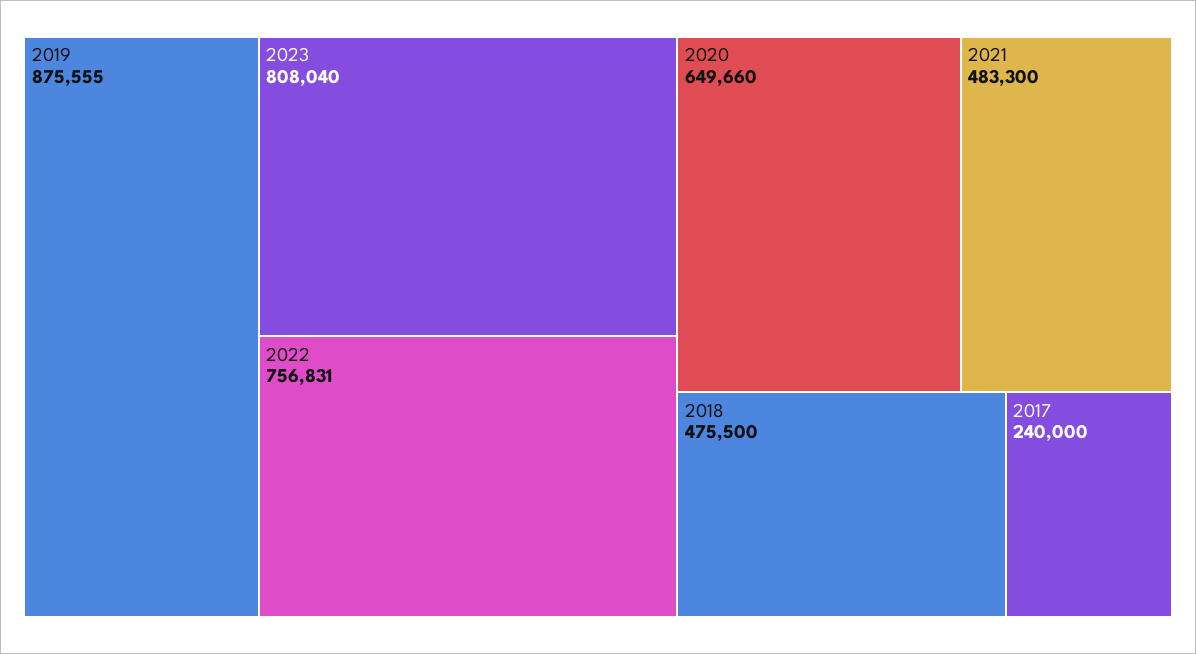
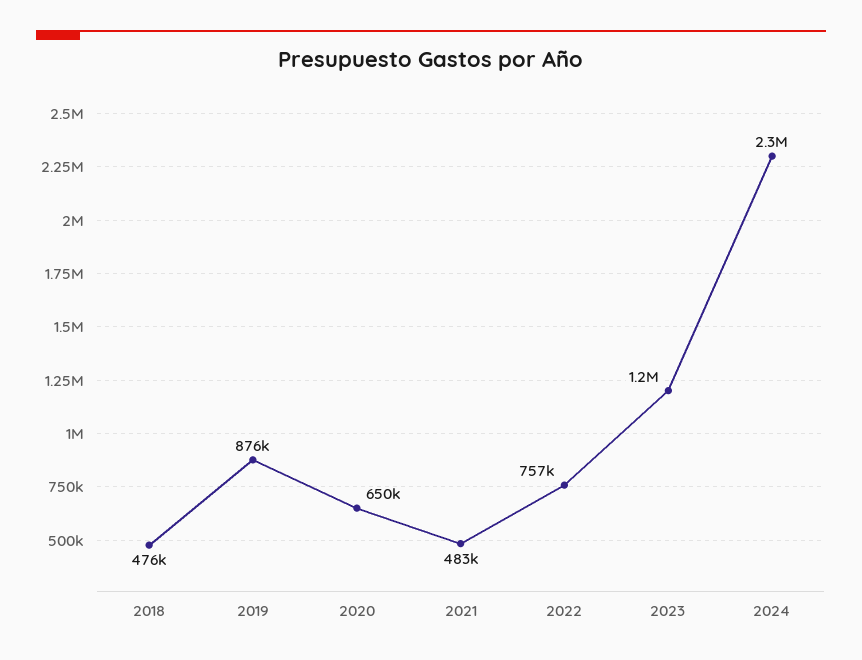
2023: 808040 -> 1200000
2017: 240000 -> none
2024: none -> 2300000

